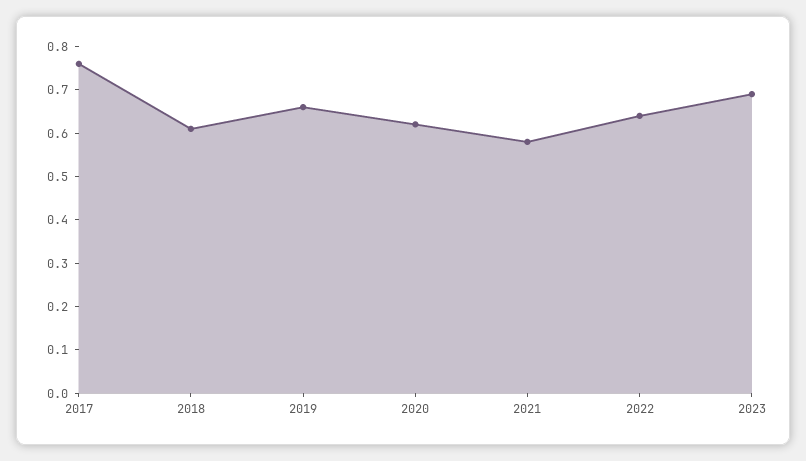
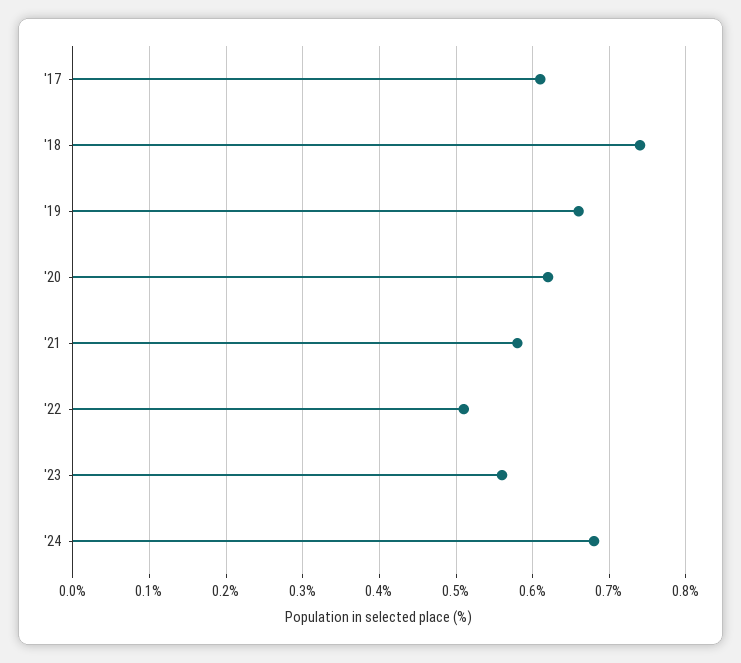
2017: 0.75 -> 0.61
2018: 0.6 -> 0.74
2022: 0.65 -> 0.51
2023: 0.7 -> 0.56
'24: none -> 0.68

